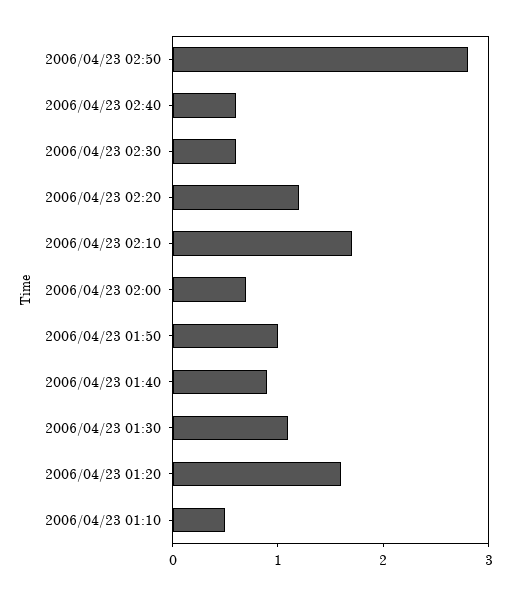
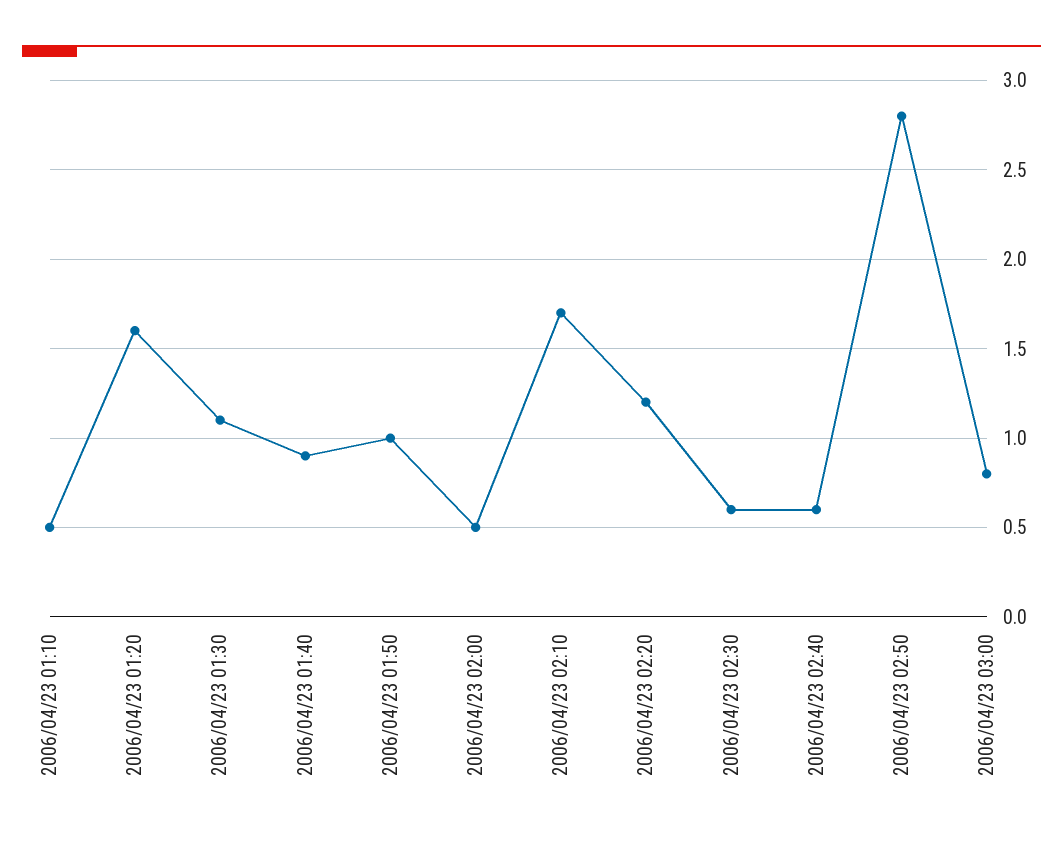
2006/04/23 02:00: 0.7 -> 0.5
2006/04/23 03:00: none -> 0.8

